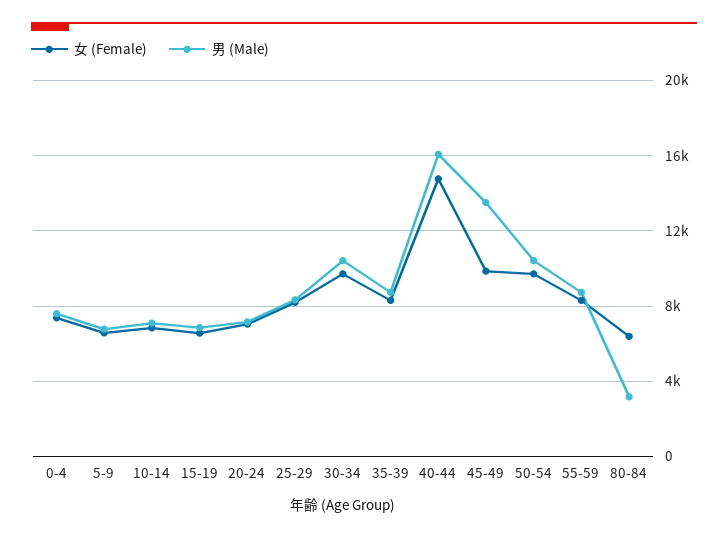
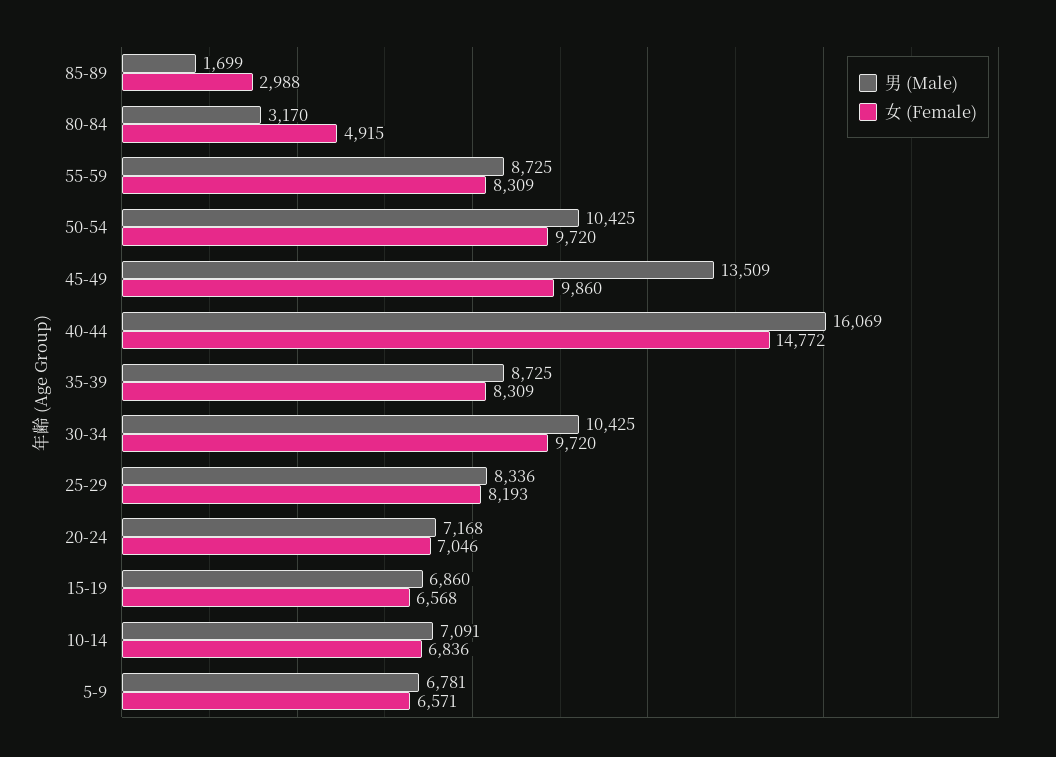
女 (Female), 0-4: 7500 -> none
男 (Male), 0-4: 7500 -> none
女 (Female), 80-84: 6500 -> 4915
男 (Male), 85-89: none -> 1699
女 (Female), 85-89: none -> 2988

